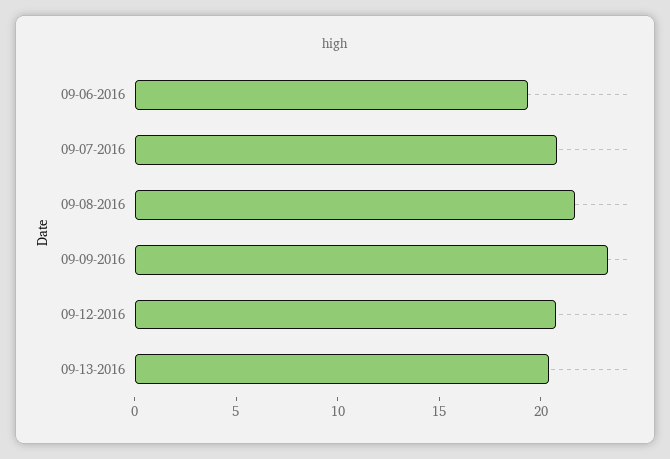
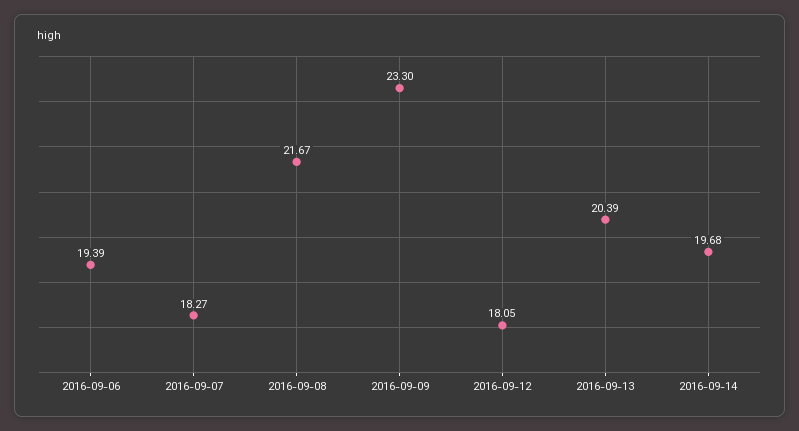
09-07-2016: 21 -> 18.27
09-12-2016: 21 -> 18.05
2016-09-14: none -> 19.68

